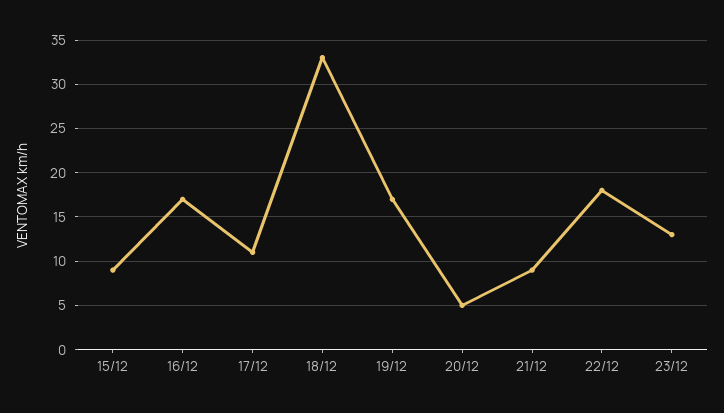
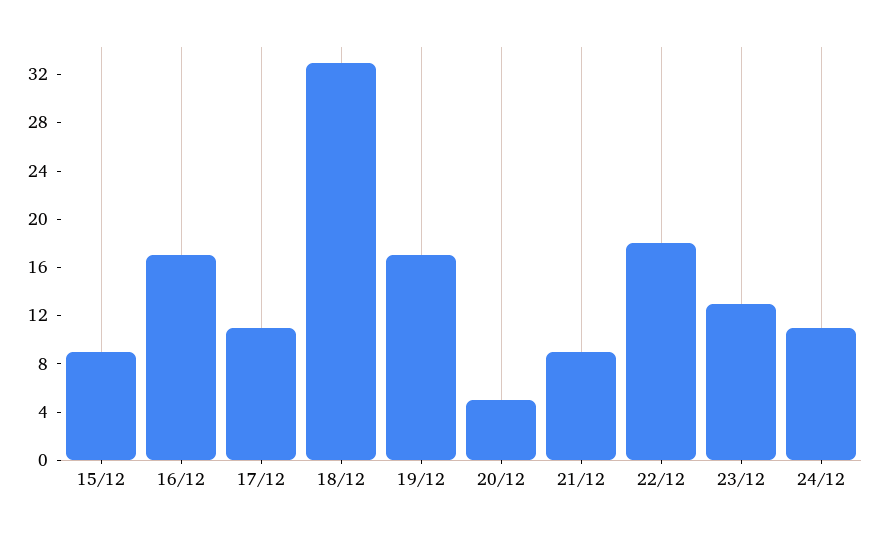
24/12: none -> 11

